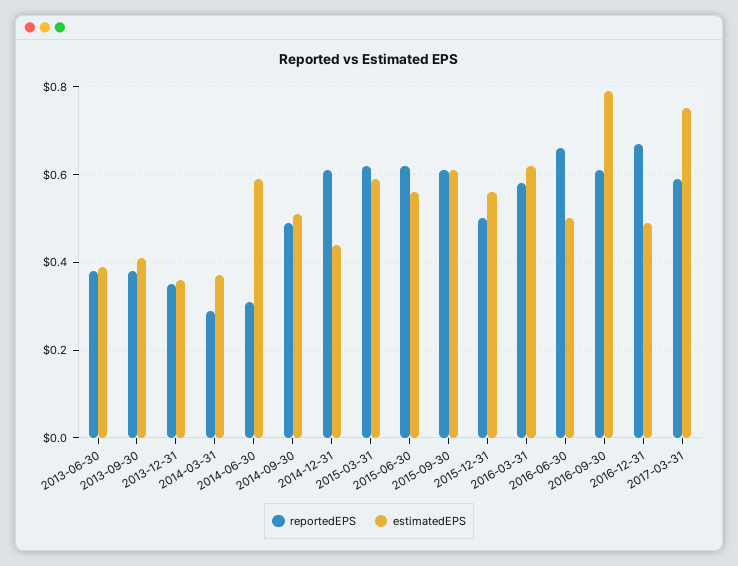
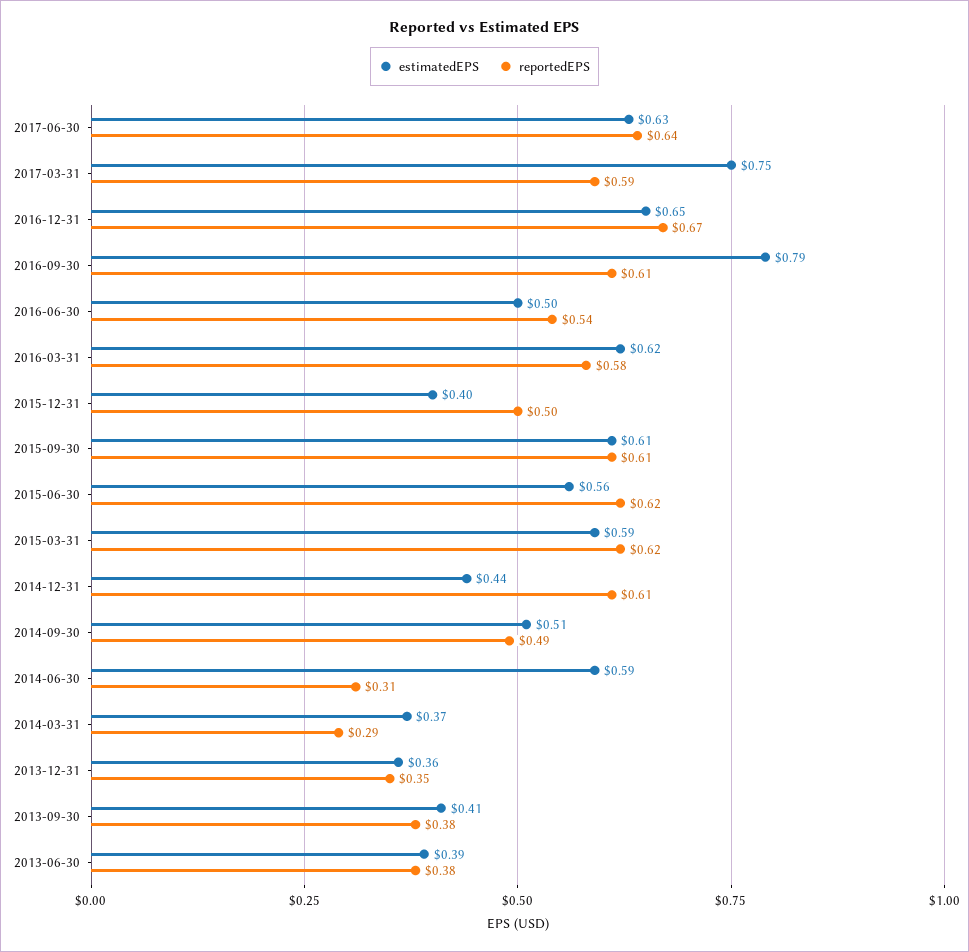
estimatedEPS, 2015-12-31: 0.55 -> 0.4
reportedEPS, 2016-06-30: 0.65 -> 0.54
estimatedEPS, 2016-12-31: 0.5 -> 0.65
estimatedEPS, 2017-06-30: none -> 0.63
reportedEPS, 2017-06-30: none -> 0.64

